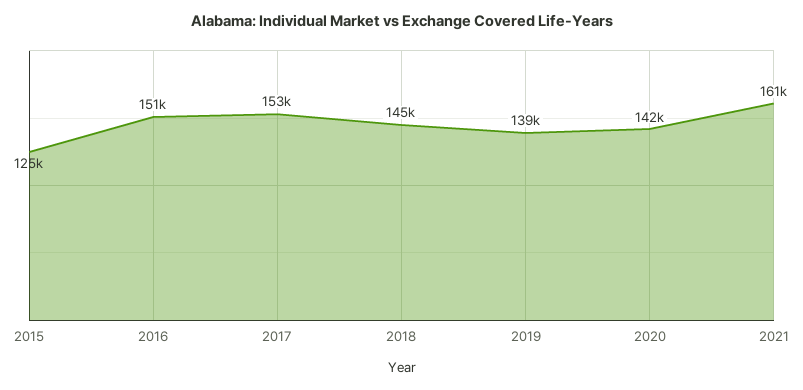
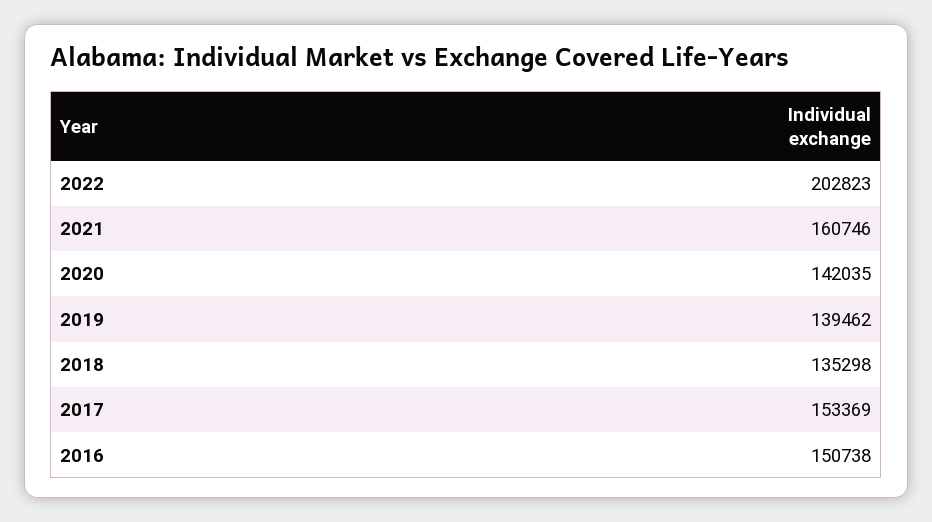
2015: 125000 -> none
2018: 145000 -> 135298
2022: none -> 202823

